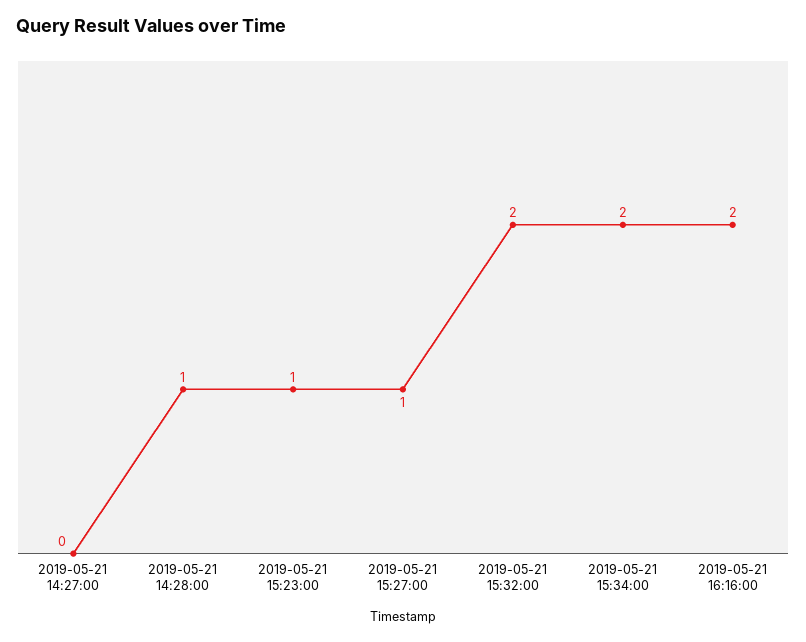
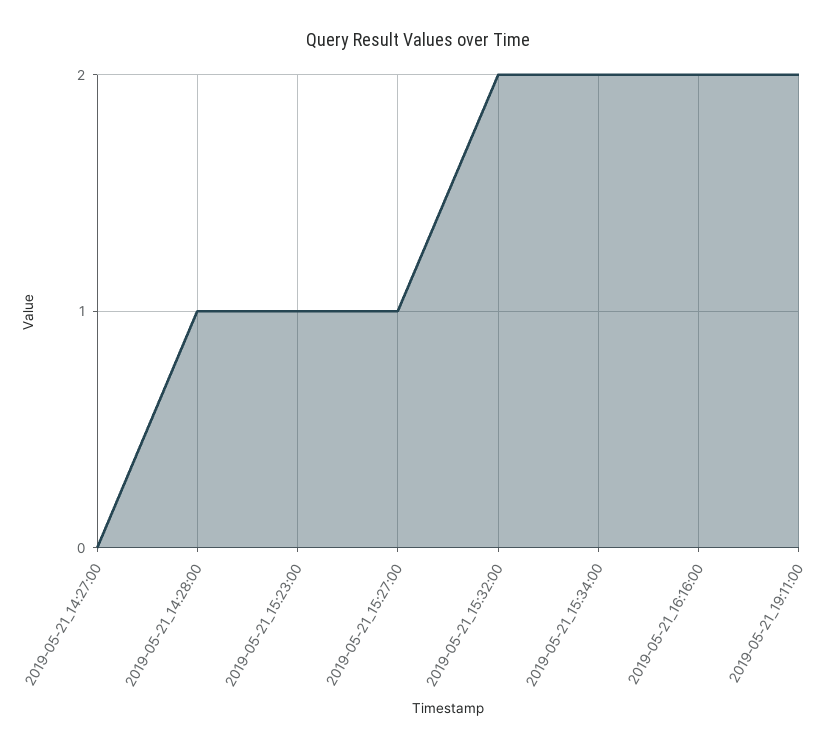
2019-05-21_19:11:00: none -> 2

